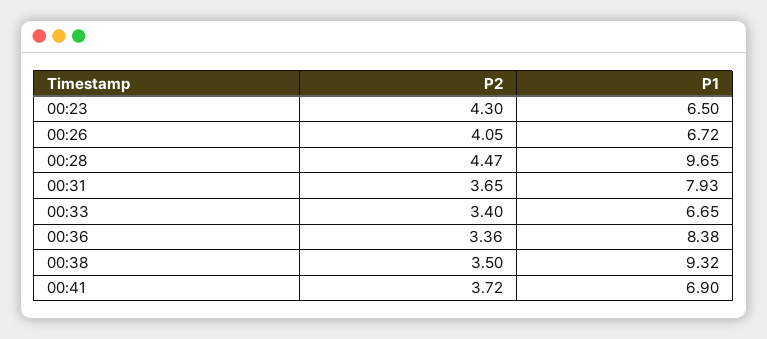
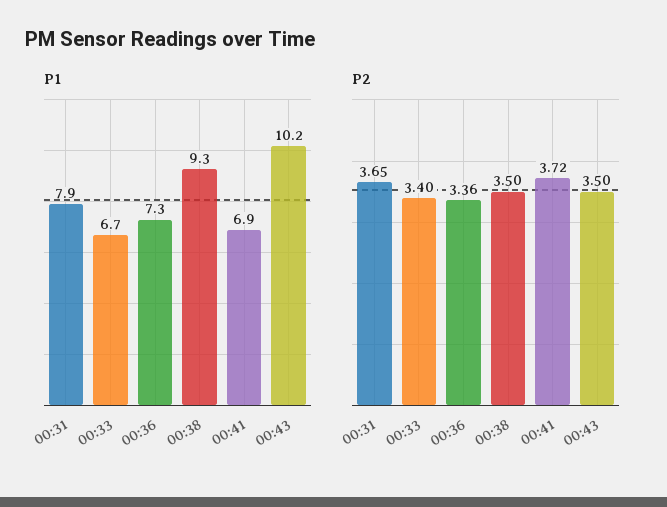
P2, 00:23: 4.3 -> none
P1, 00:23: 6.5 -> none
P2, 00:26: 4.05 -> none
P1, 00:26: 6.72 -> none
P2, 00:28: 4.47 -> none
P1, 00:28: 9.65 -> none
P1, 00:36: 8.38 -> 7.3
P1, 00:43: none -> 10.2
P2, 00:43: none -> 3.5

